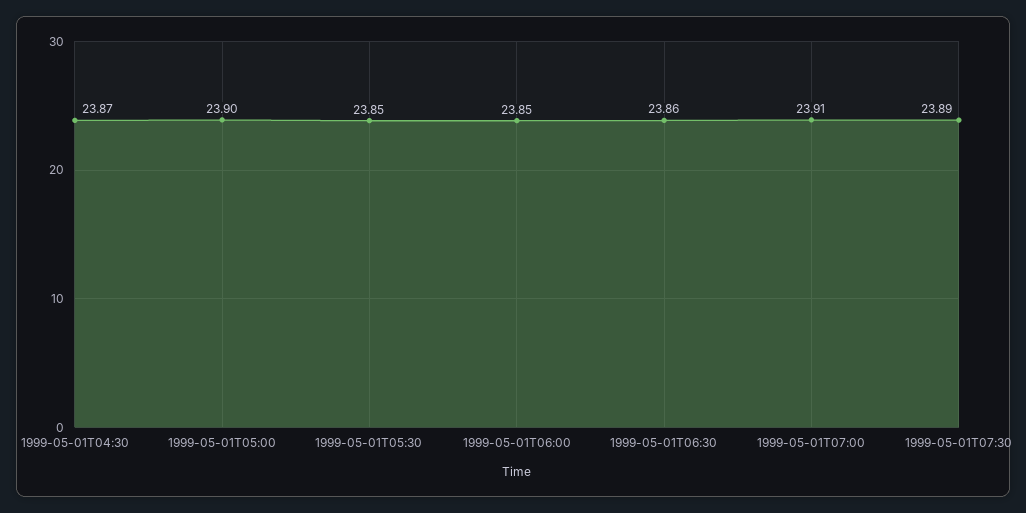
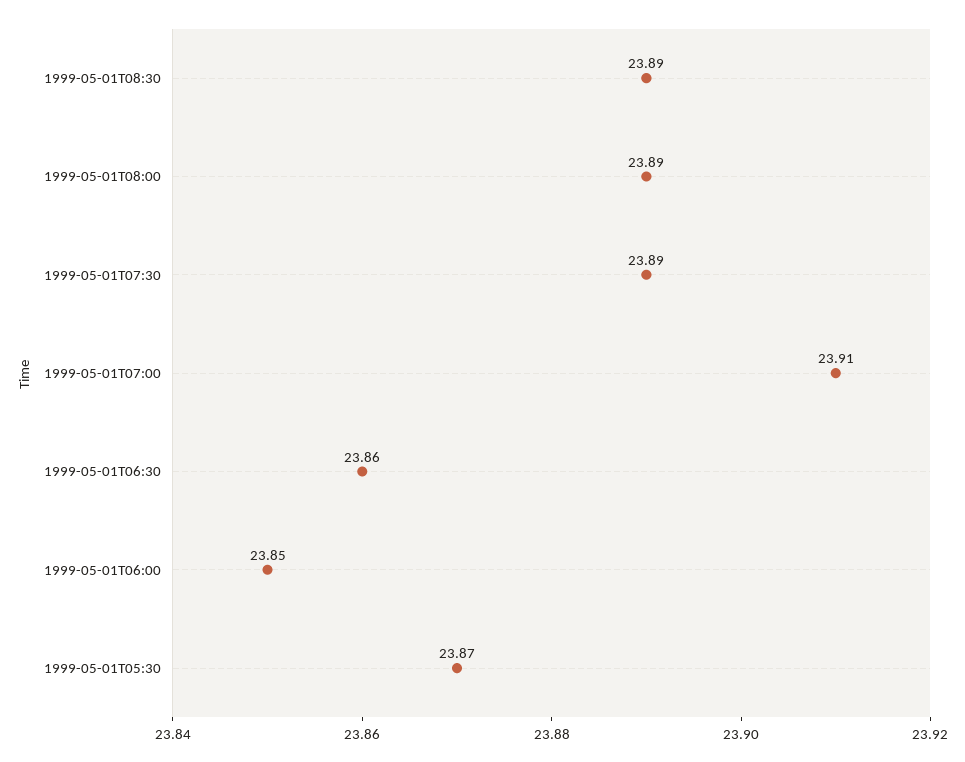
1999-05-01T04:30: 23.87 -> none
1999-05-01T05:00: 23.9 -> none
1999-05-01T05:30: 23.85 -> 23.87
1999-05-01T08:30: none -> 23.89
1999-05-01T08:00: none -> 23.89

